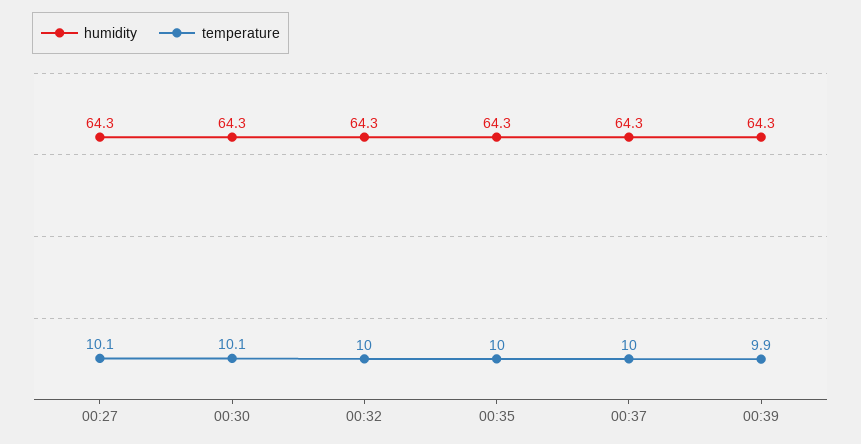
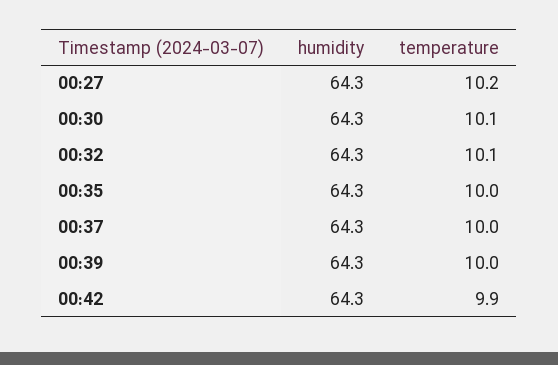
temperature, 00:27: 10.1 -> 10.2
temperature, 00:32: 10 -> 10.1
temperature, 00:39: 9.9 -> 10
humidity, 00:42: none -> 64.3
temperature, 00:42: none -> 9.9

